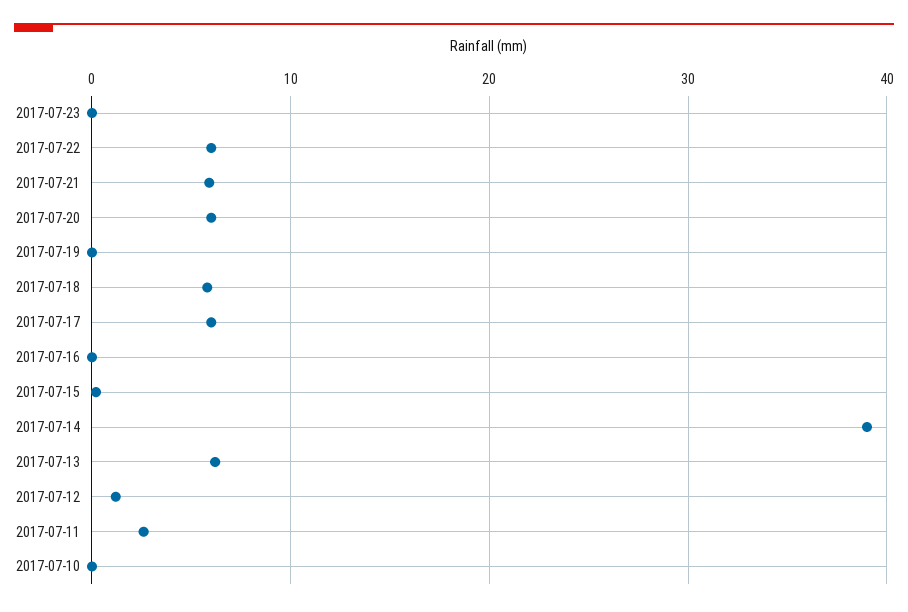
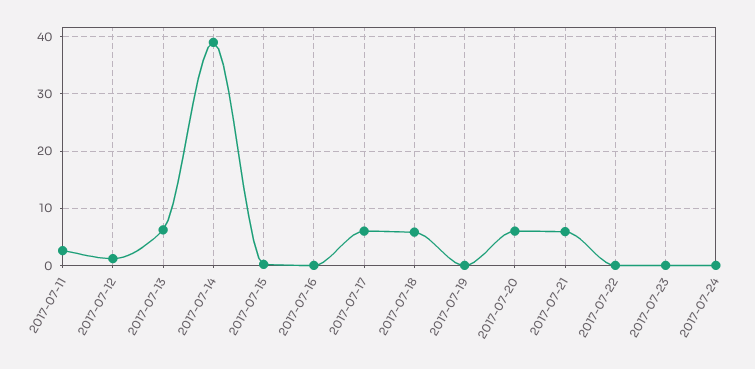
2017-07-22: 6 -> 0
2017-07-10: 0 -> none
2017-07-24: none -> 0

